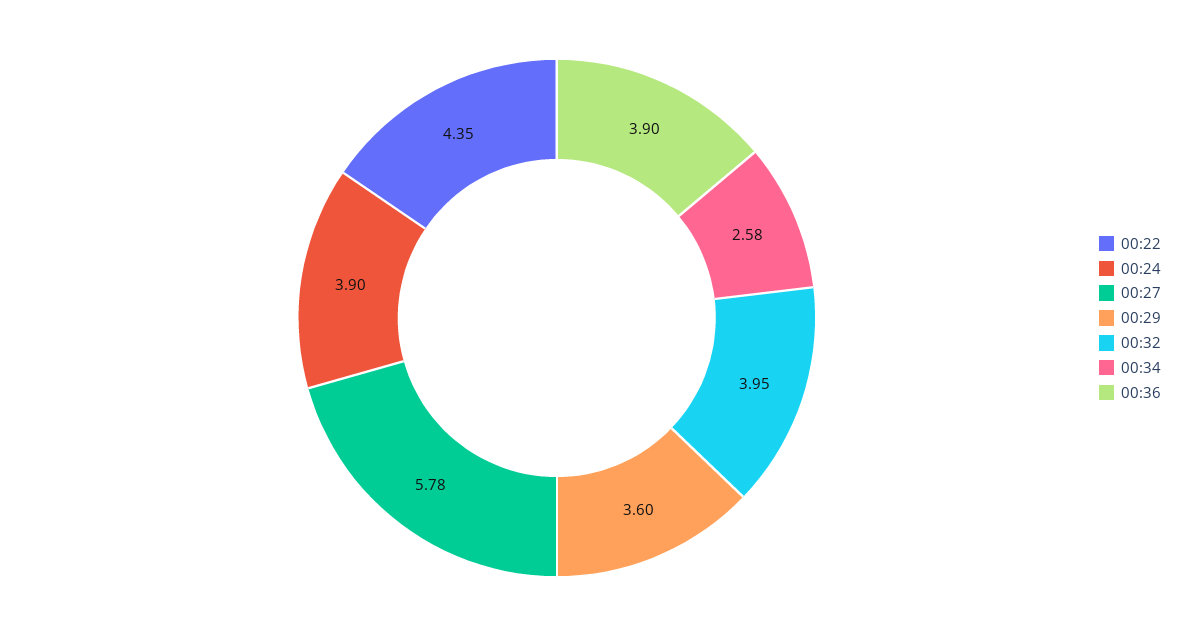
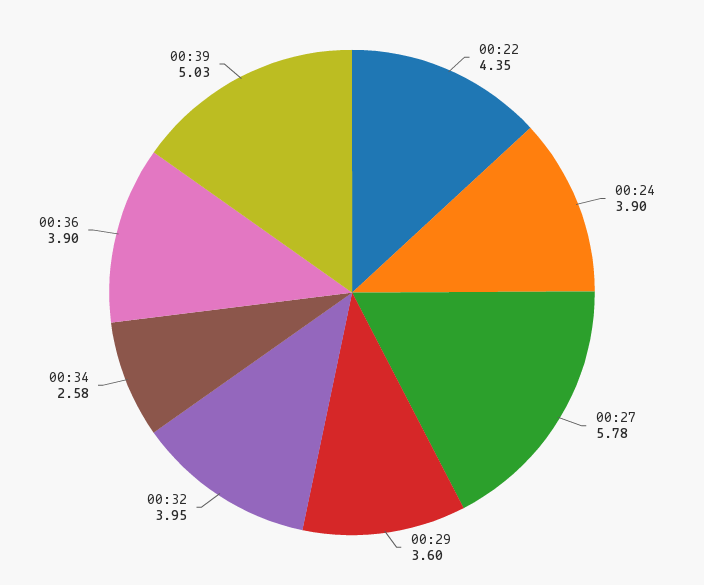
00:39: none -> 5.03

